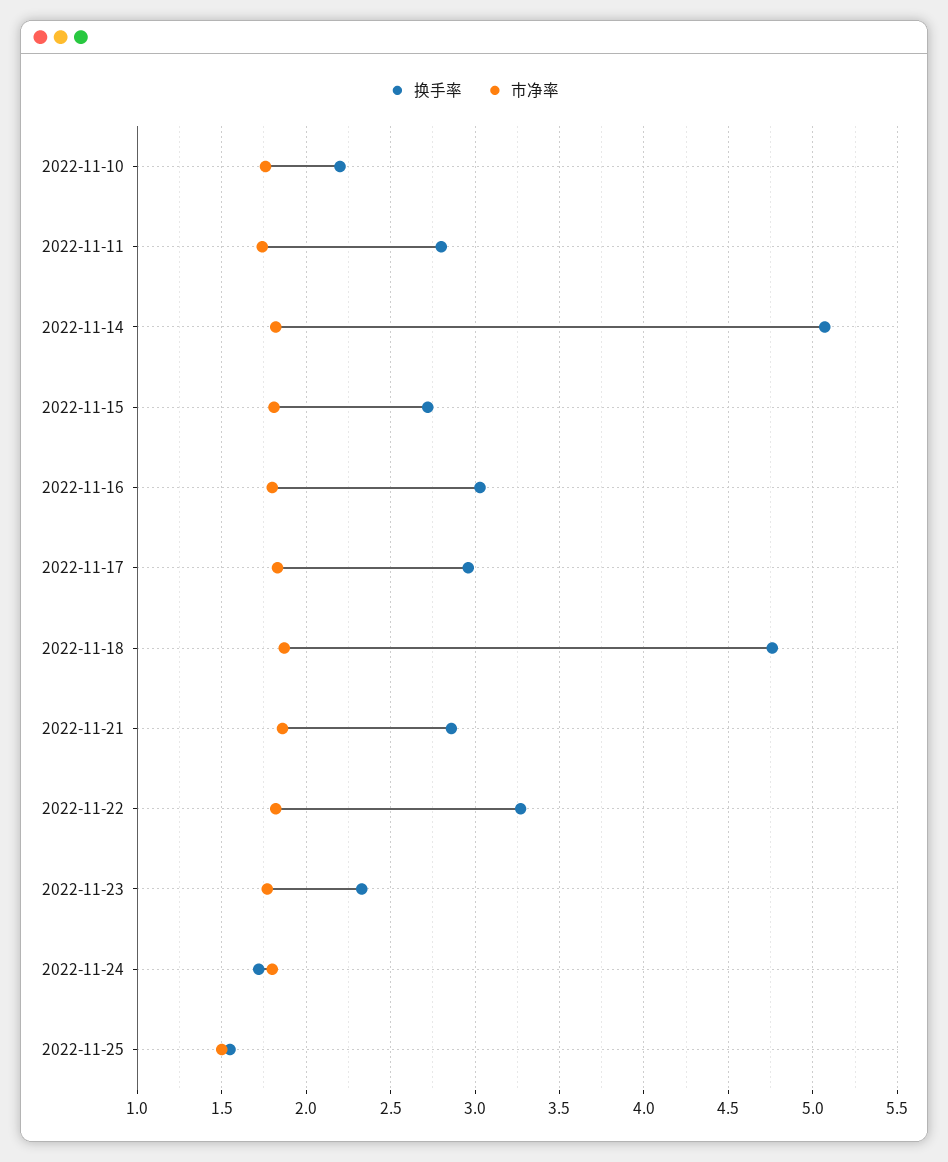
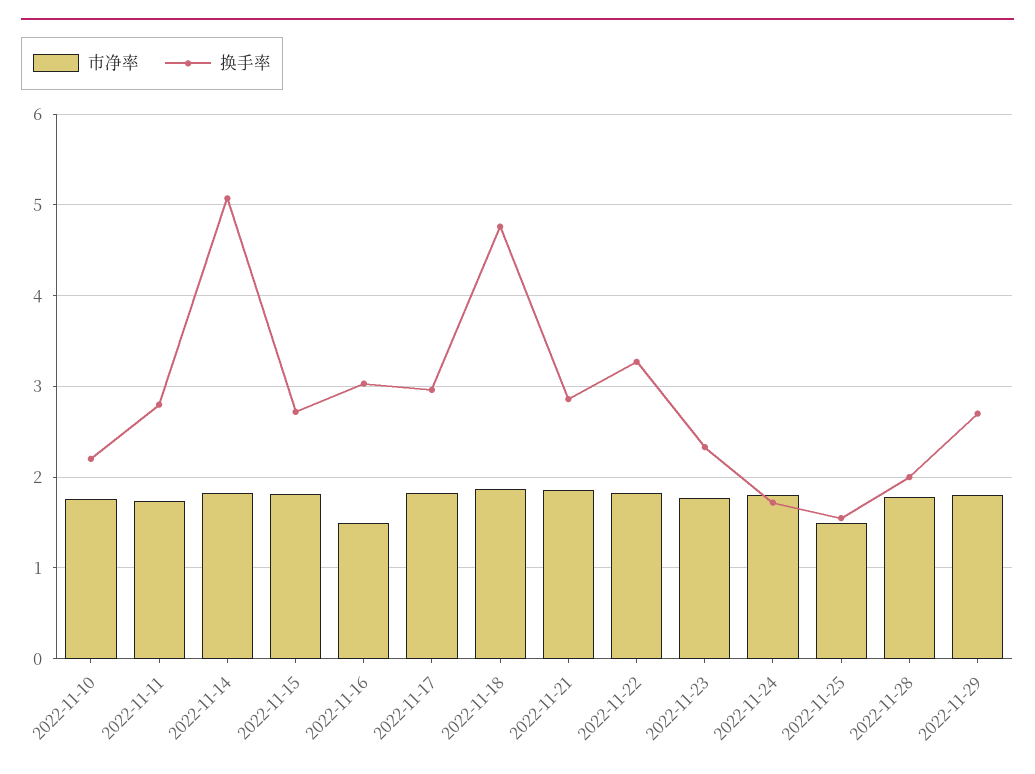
市净率, 2022-11-16: 1.8 -> 1.5
市净率, 2022-11-28: none -> 1.8
换手率, 2022-11-28: none -> 2
市净率, 2022-11-29: none -> 1.8
换手率, 2022-11-29: none -> 2.7

